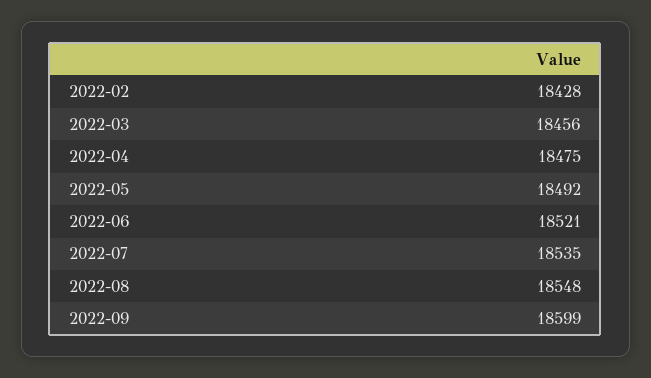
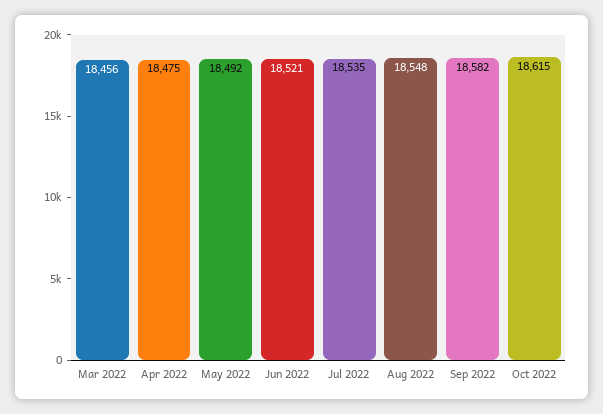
2022-02: 18428 -> none
2022-09: 18599 -> 18582
Oct 2022: none -> 18615

